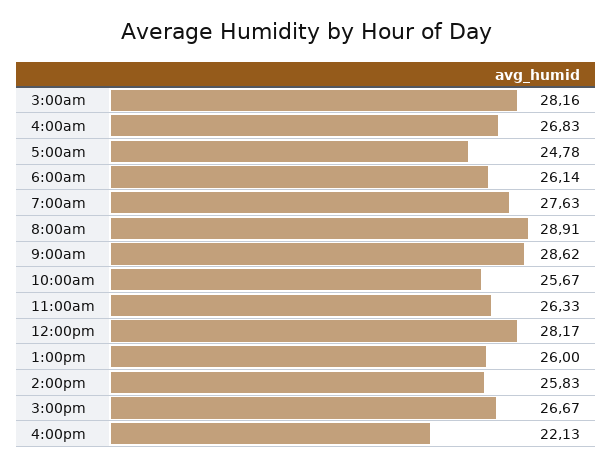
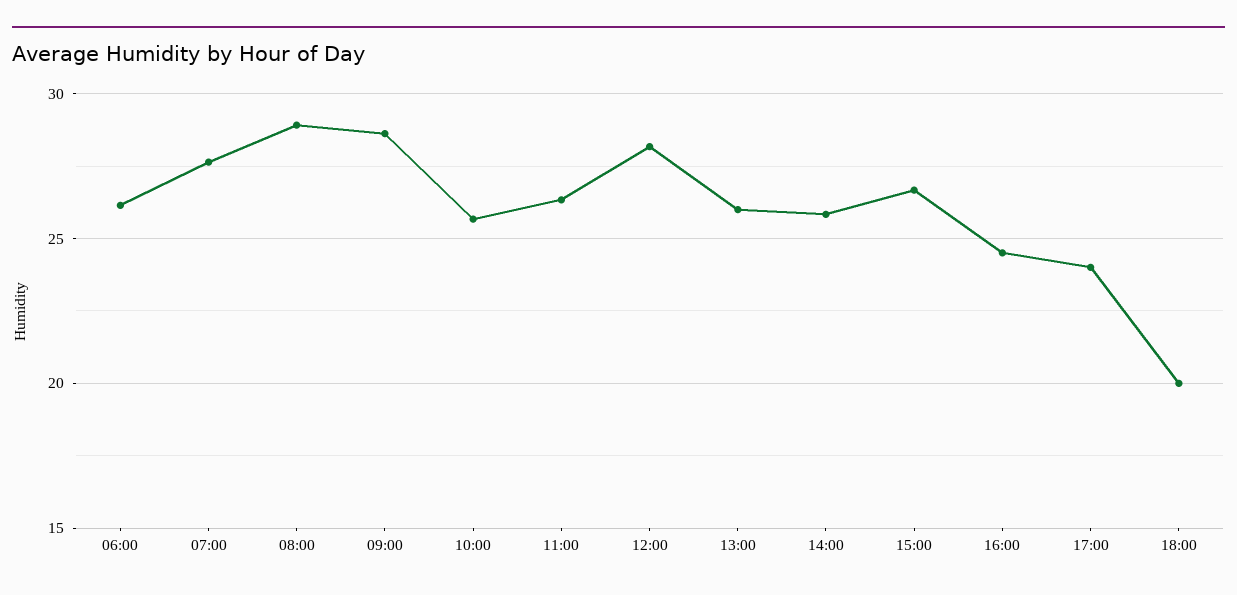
3:00am: 28.16 -> none
4:00am: 26.83 -> none
5:00am: 24.78 -> none
4:00pm: 22.13 -> 24.5
17:00: none -> 24
18:00: none -> 20

